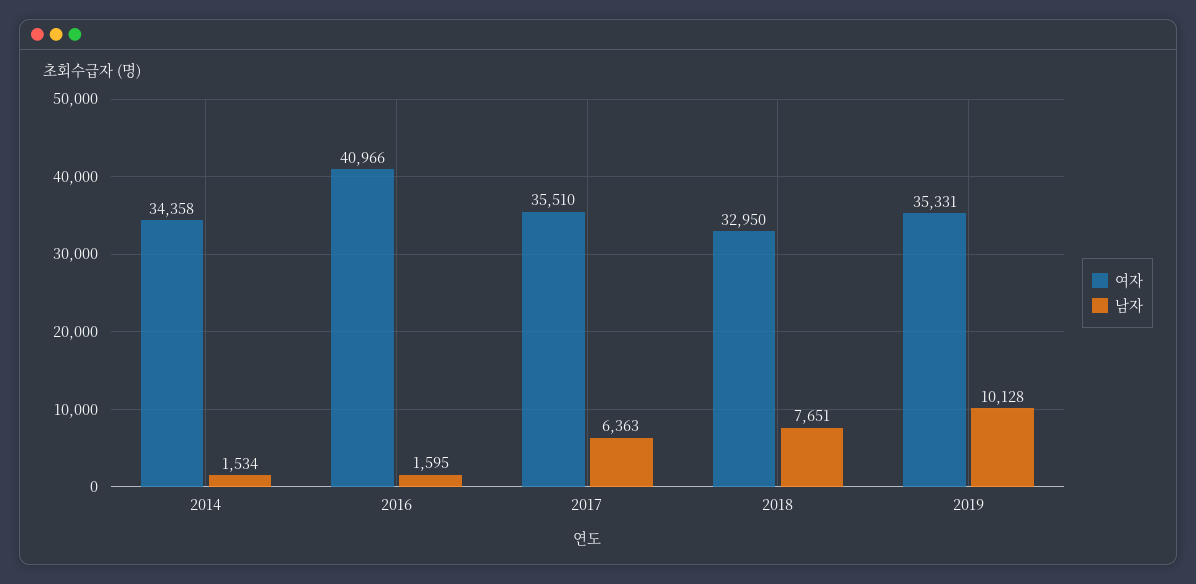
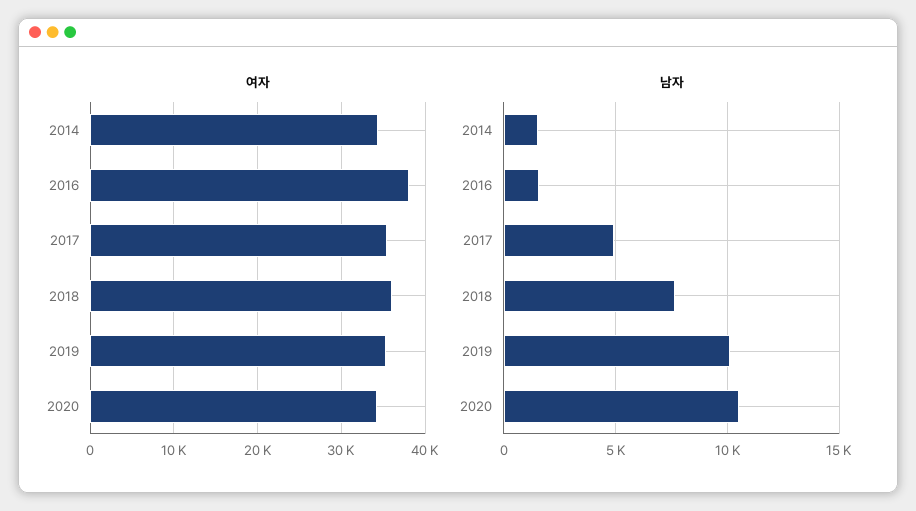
여자, 2016: 40966 -> 38000
남자, 2017: 6363 -> 5000
여자, 2018: 32950 -> 36000
여자, 2020: none -> 34000
남자, 2020: none -> 10500

